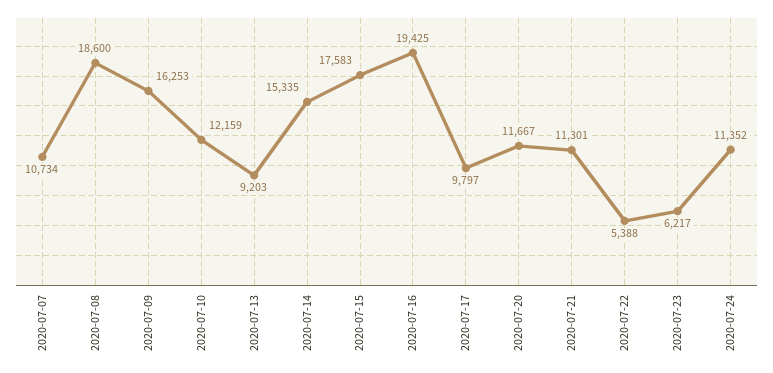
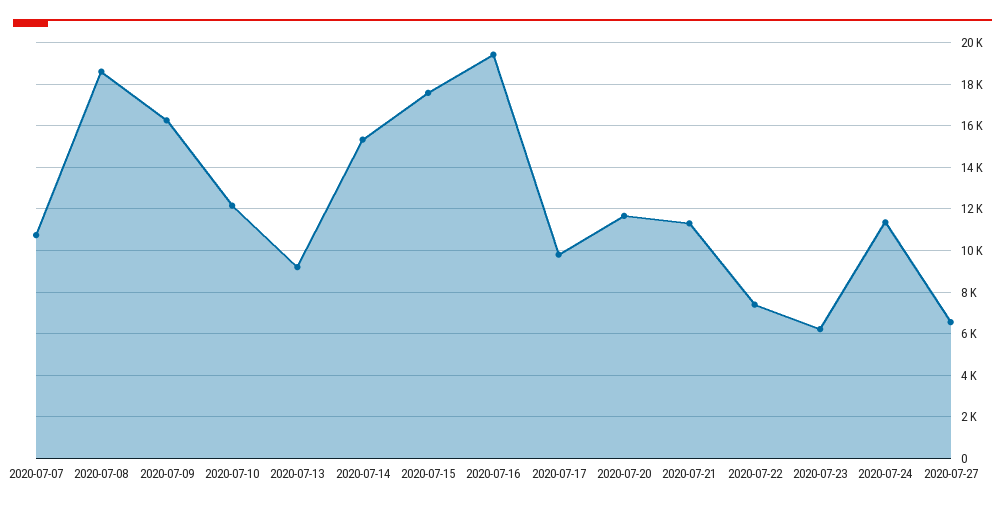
2020-07-22: 5388 -> 7500
2020-07-27: none -> 6500

